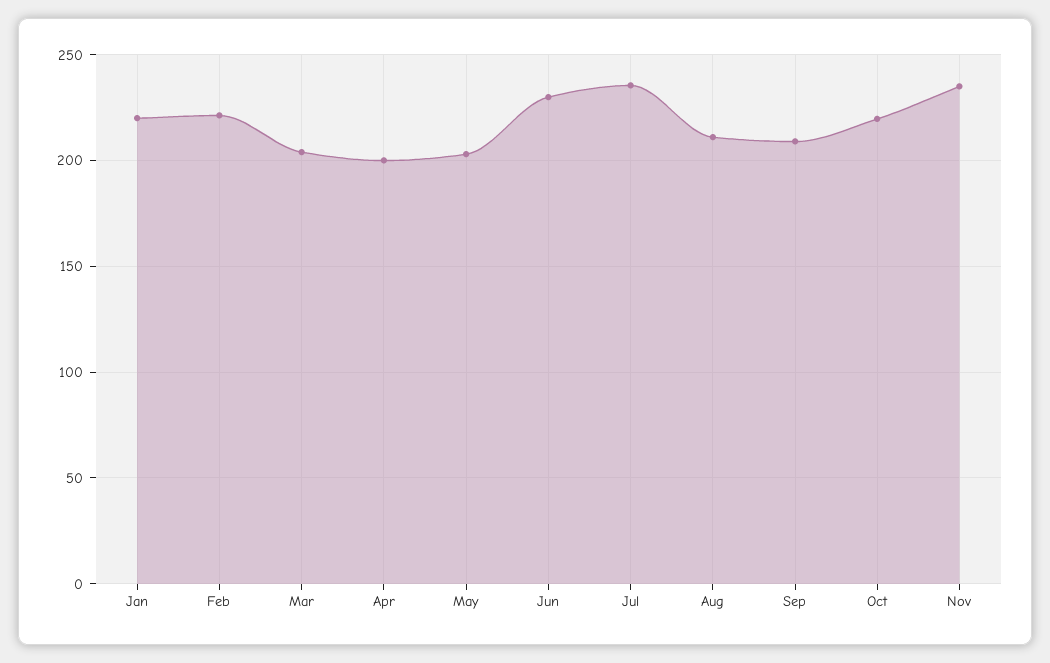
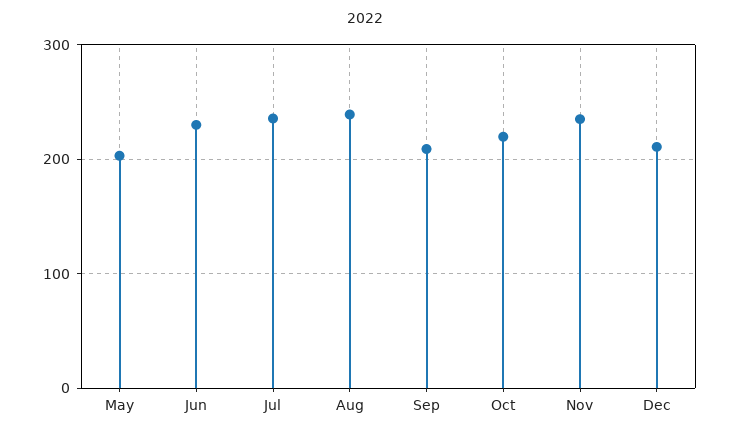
Jan: 220 -> none
Feb: 220 -> none
Mar: 205 -> none
Apr: 200 -> none
Aug: 210 -> 240
Dec: none -> 210

